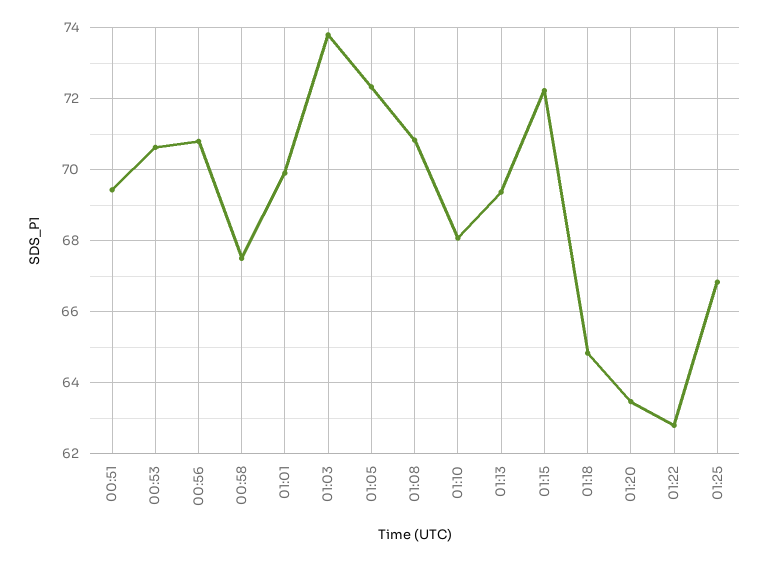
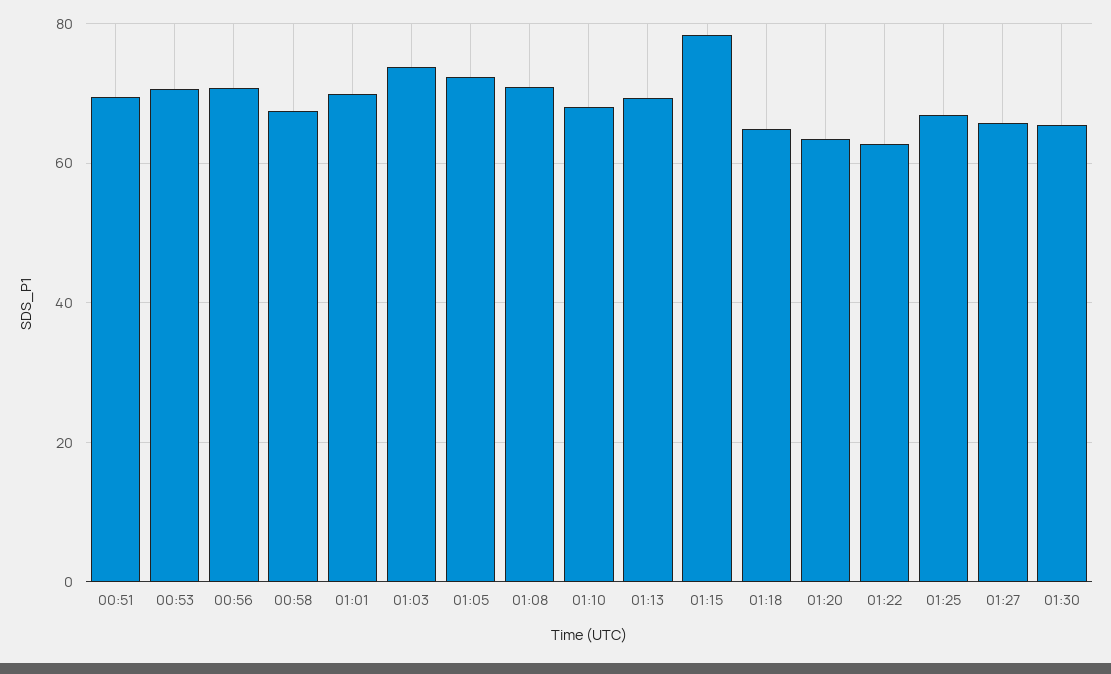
01:15: 72.2 -> 78
01:27: none -> 66
01:30: none -> 66

